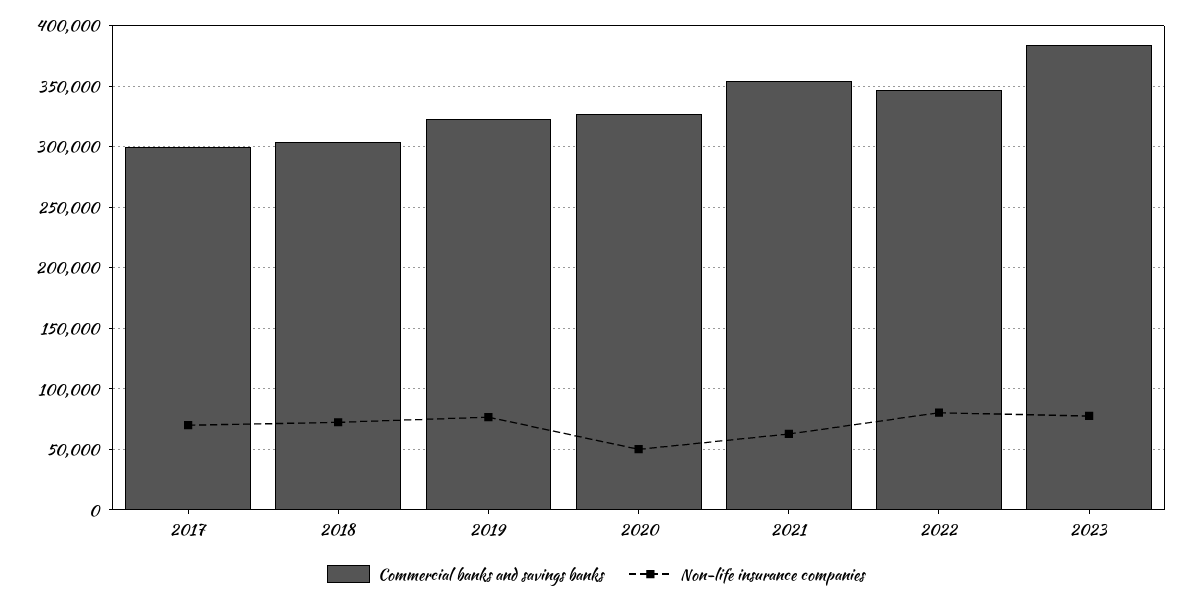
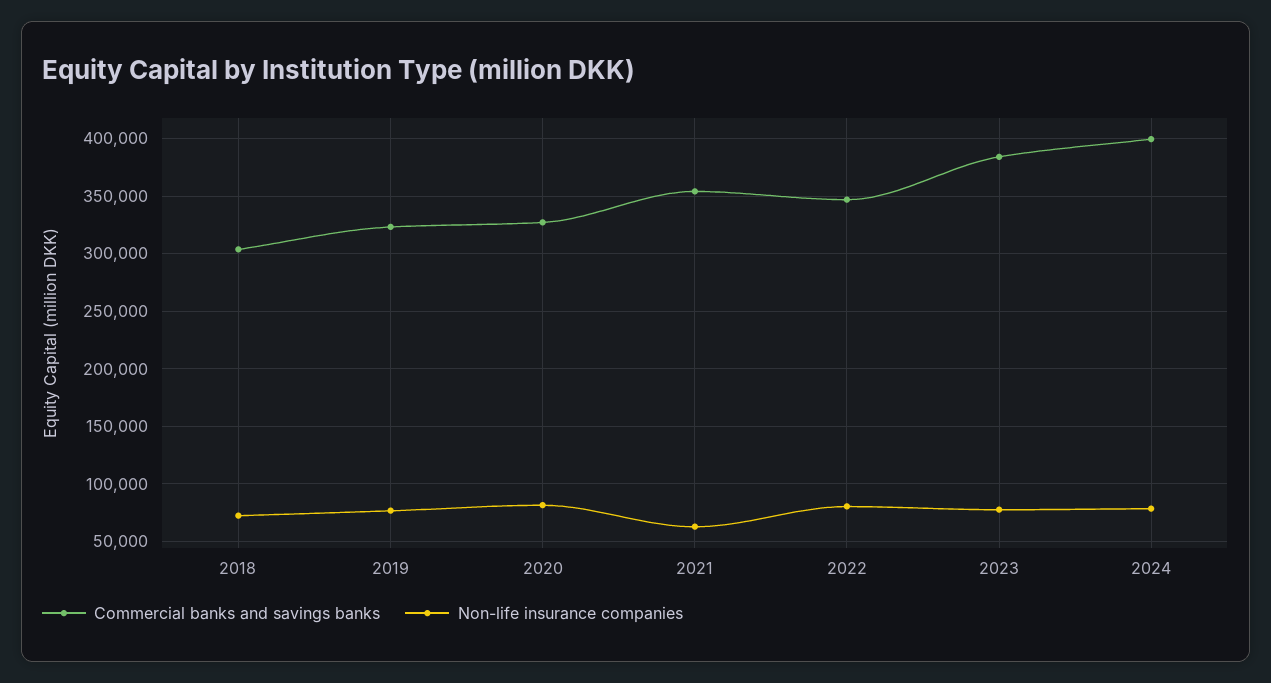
Commercial banks and savings banks, 2017: 300000 -> none
Non-life insurance companies, 2017: 70000 -> none
Non-life insurance companies, 2020: 50000 -> 80000
Commercial banks and savings banks, 2024: none -> 400000
Non-life insurance companies, 2024: none -> 80000

